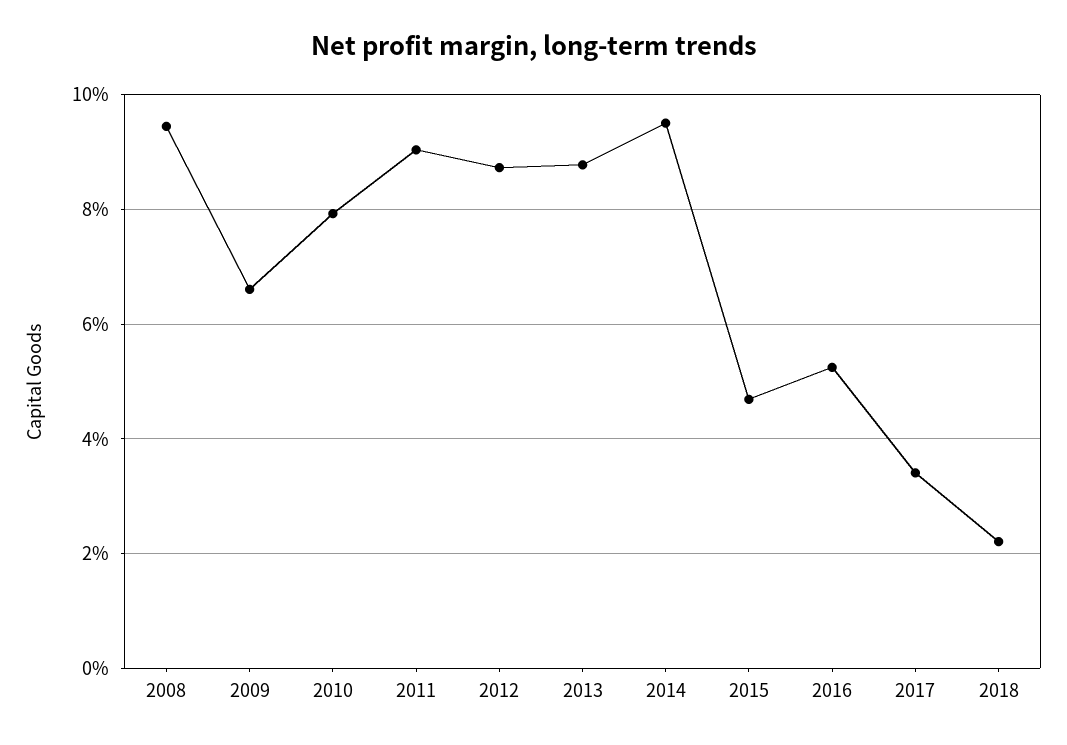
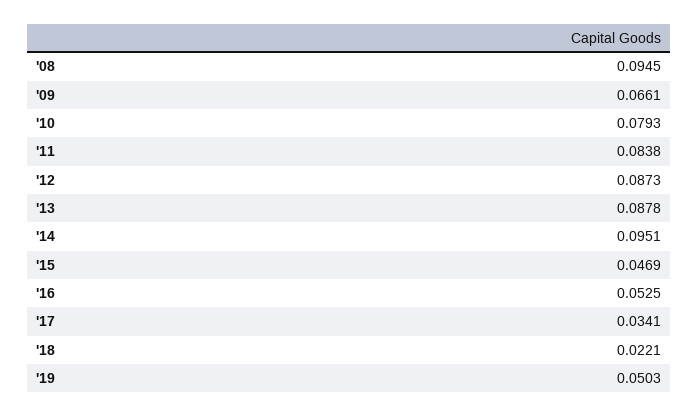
2011: 0.09 -> 0.0838
'19: none -> 0.0503

